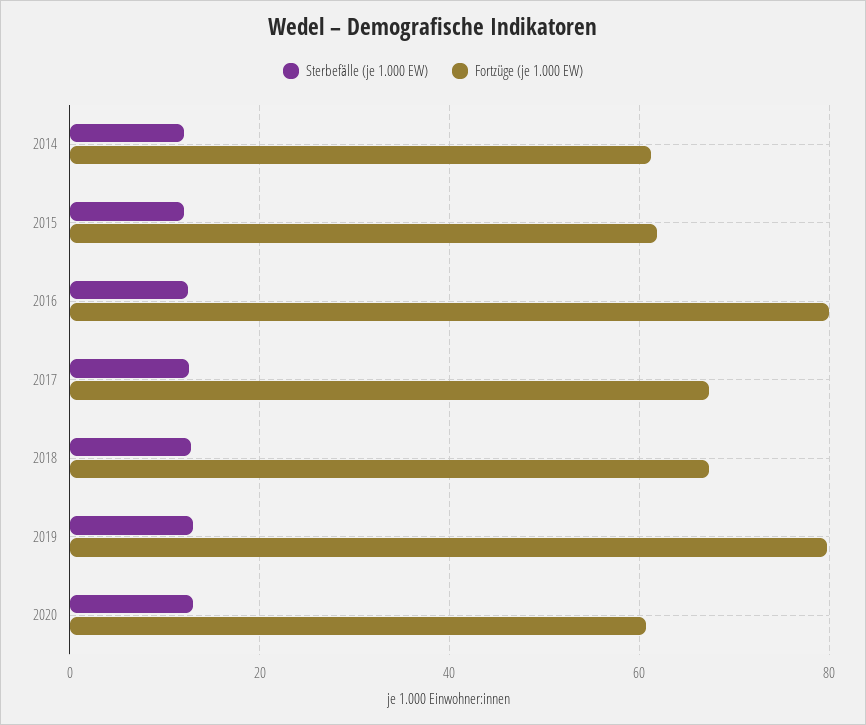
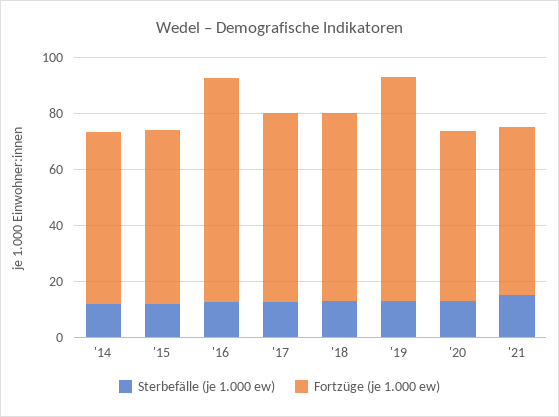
Sterbefälle (je 1.000 EW), '21: none -> 15
Fortzüge (je 1.000 EW), '21: none -> 60

